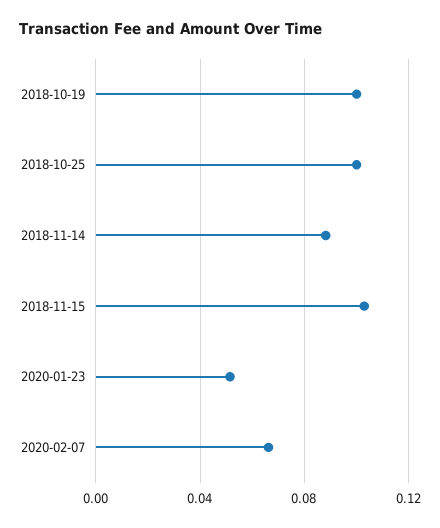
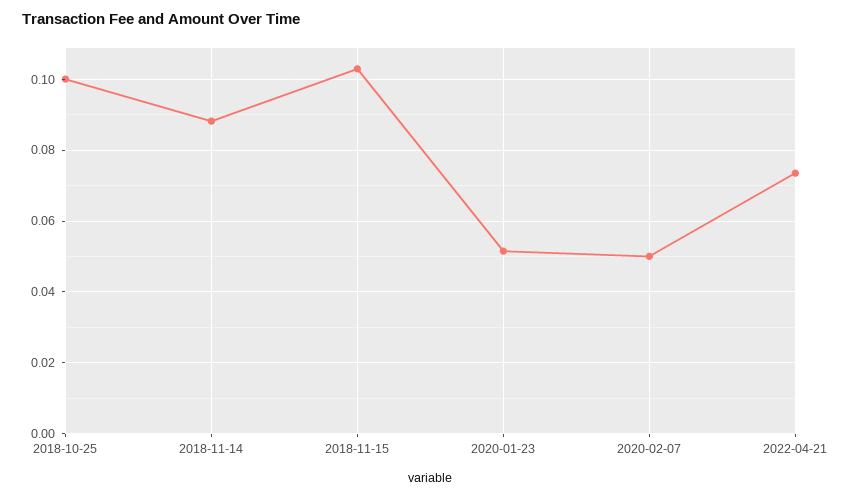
2018-10-19: 0.1 -> none
2020-02-07: 0.065 -> 0.05
2022-04-21: none -> 0.074

